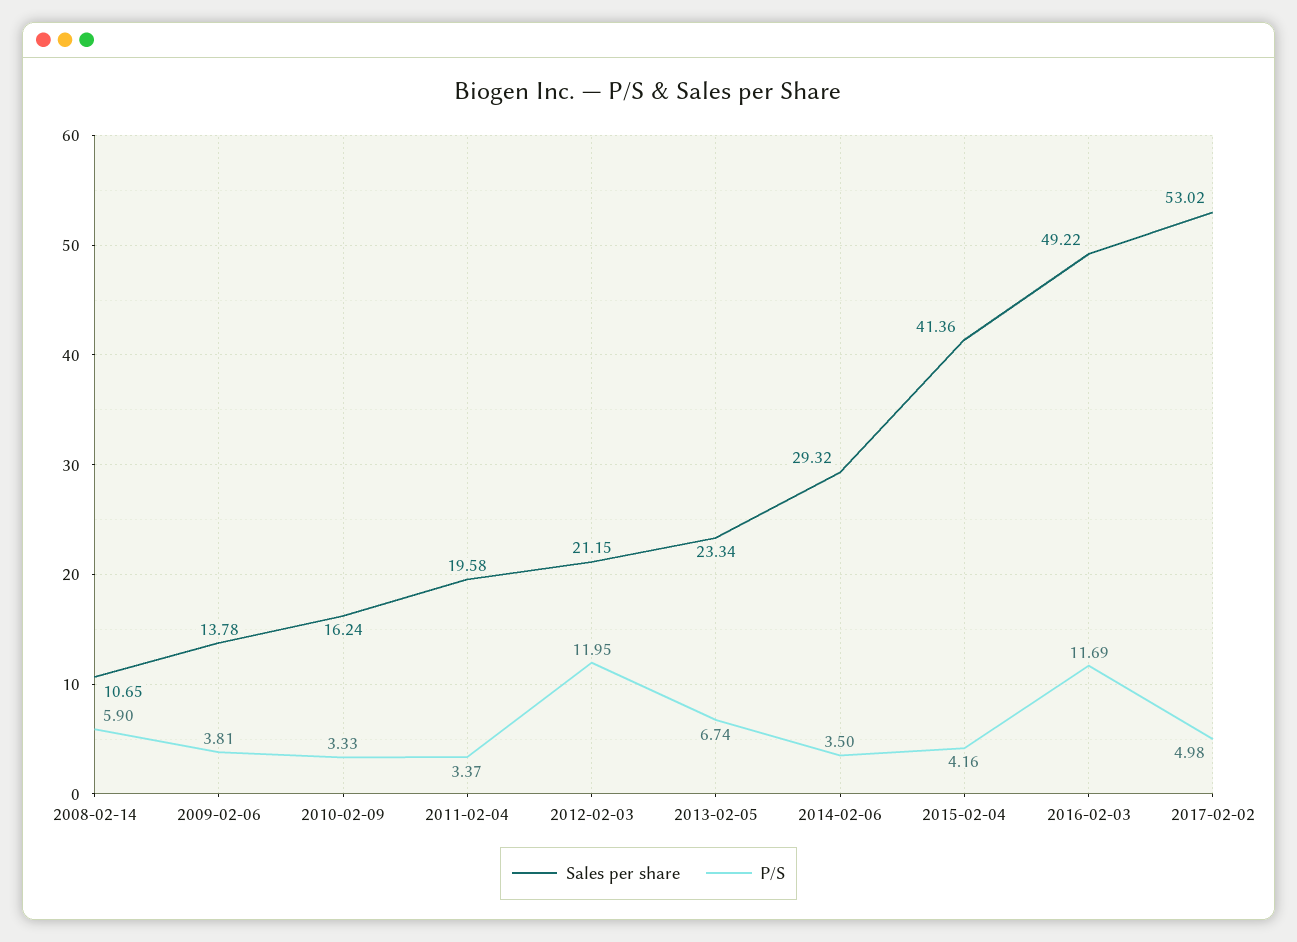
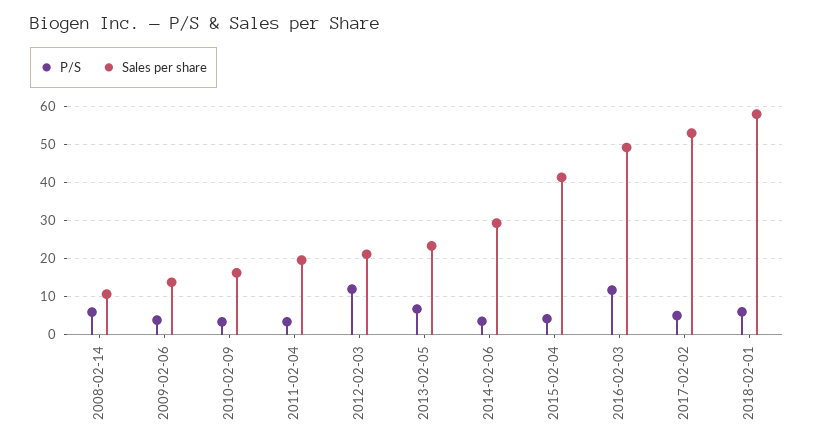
P/S, 2018-02-01: none -> 6
Sales per share, 2018-02-01: none -> 58

